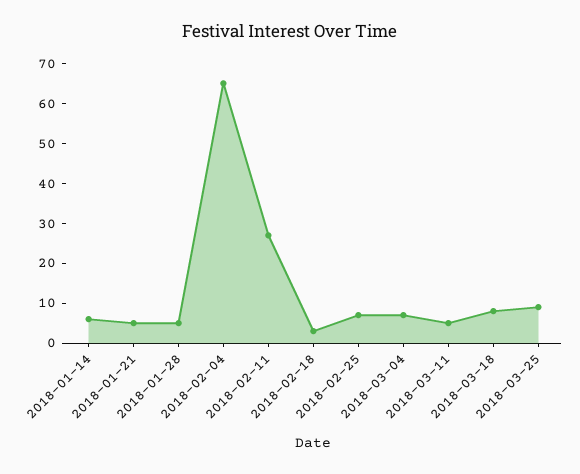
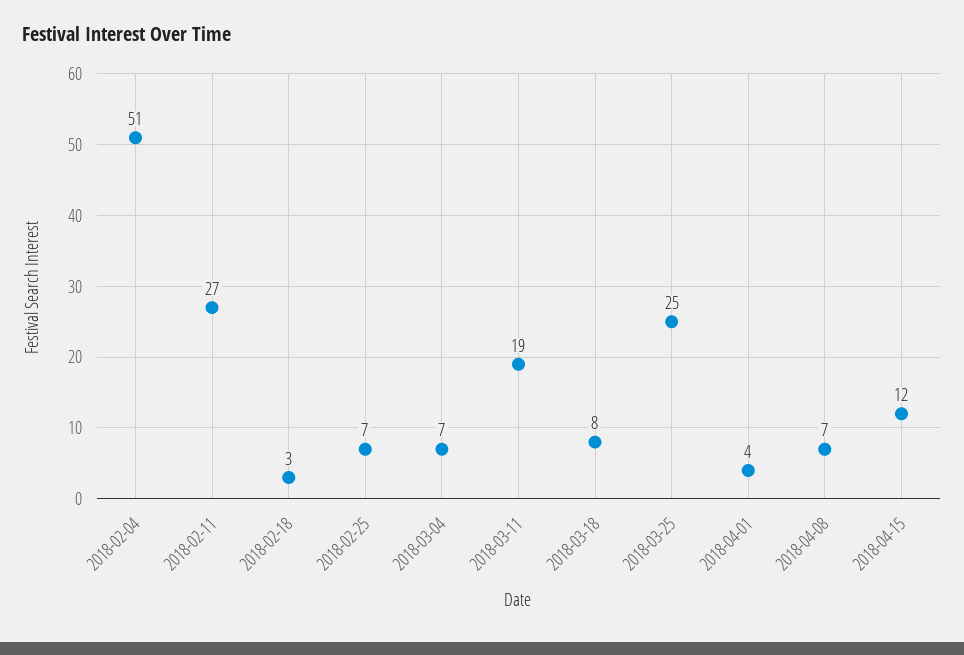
2018-01-14: 5 -> none
2018-01-21: 5 -> none
2018-01-28: 5 -> none
2018-02-04: 65 -> 51
2018-03-11: 5 -> 19
2018-03-25: 10 -> 25
2018-04-01: none -> 4
2018-04-08: none -> 7
2018-04-15: none -> 12

